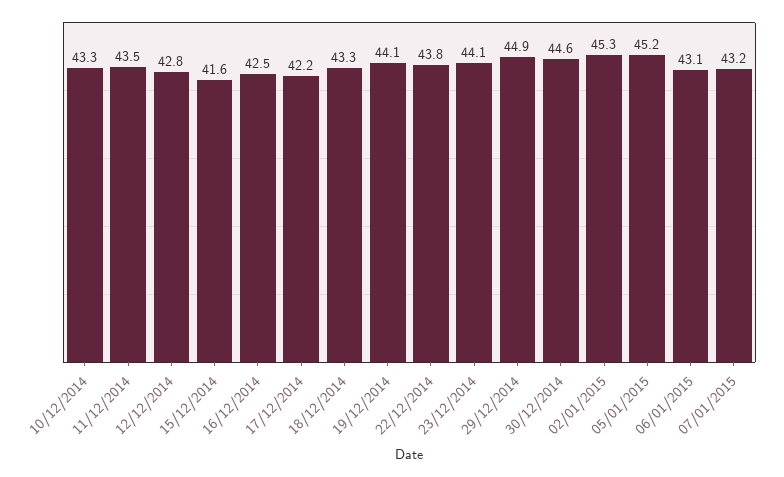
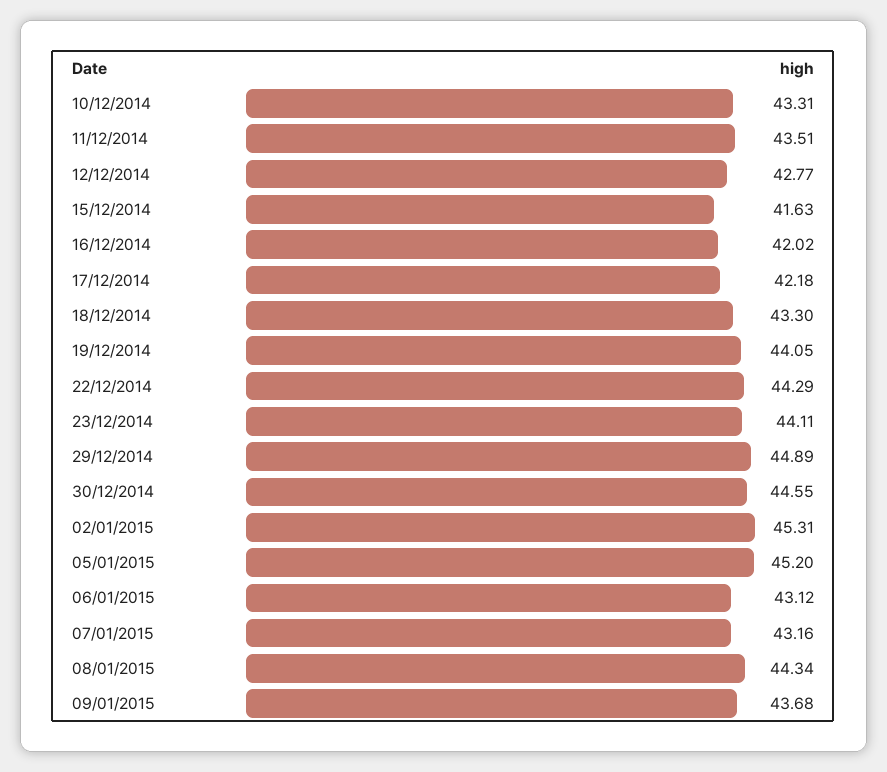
16/12/2014: 42.5 -> 42.02
22/12/2014: 43.8 -> 44.29
08/01/2015: none -> 44.34
09/01/2015: none -> 43.68

